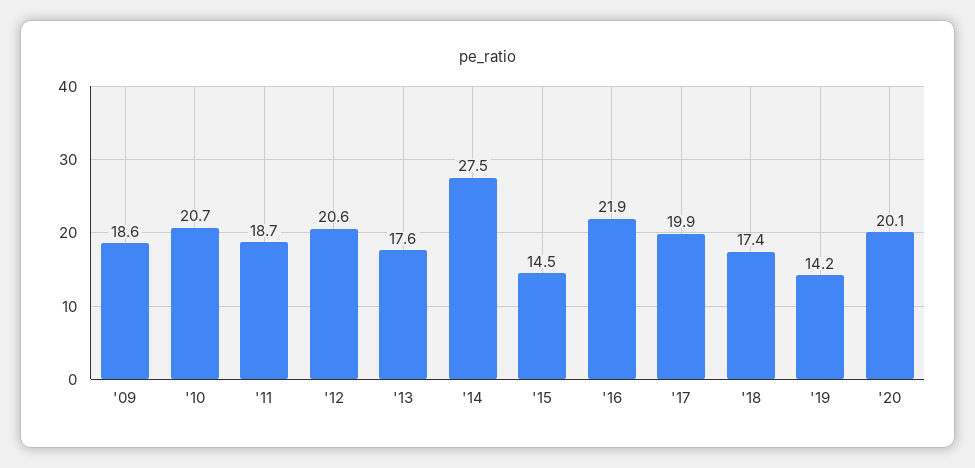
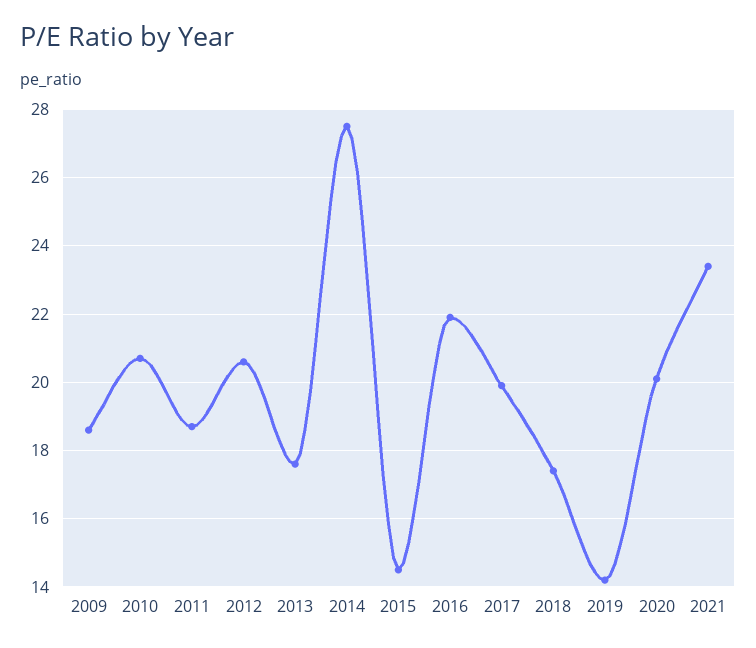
2021: none -> 23.5

